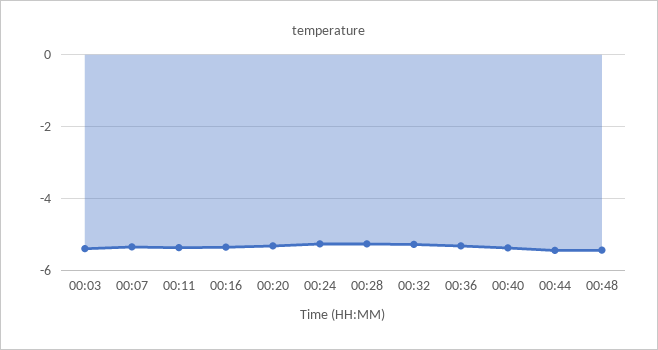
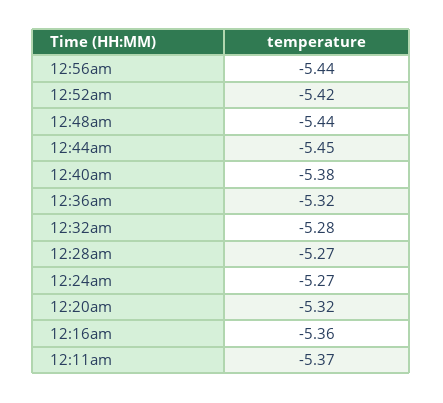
00:03: -5.4 -> none
00:07: -5.4 -> none
12:56am: none -> -5.44
12:52am: none -> -5.42

